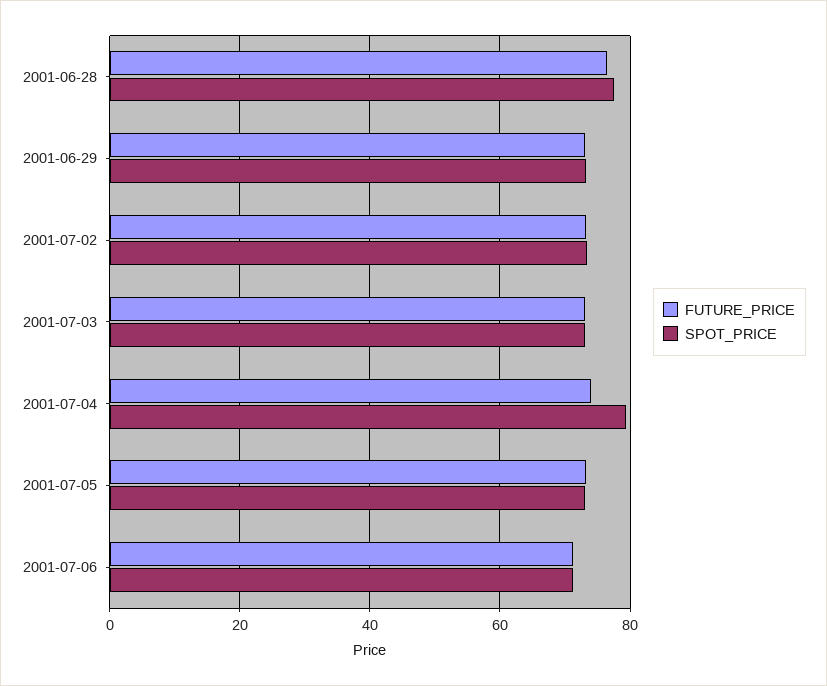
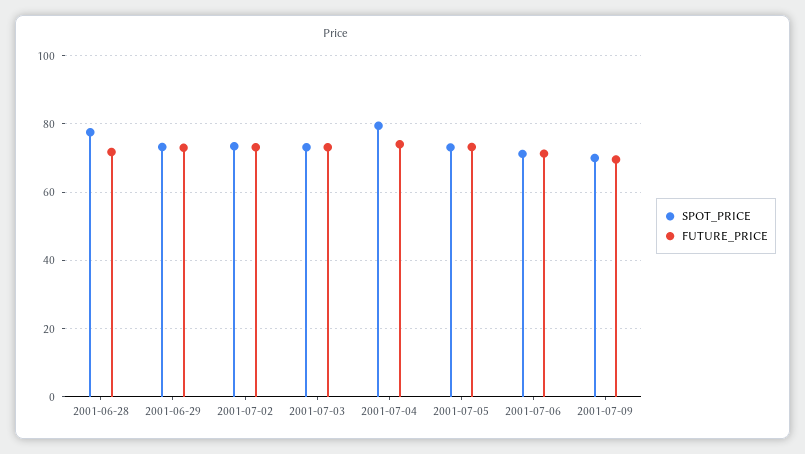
FUTURE_PRICE, 2001-06-28: 76 -> 72
SPOT_PRICE, 2001-07-09: none -> 70
FUTURE_PRICE, 2001-07-09: none -> 70

